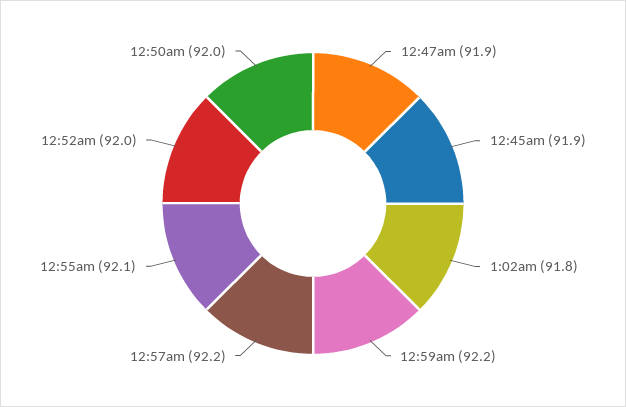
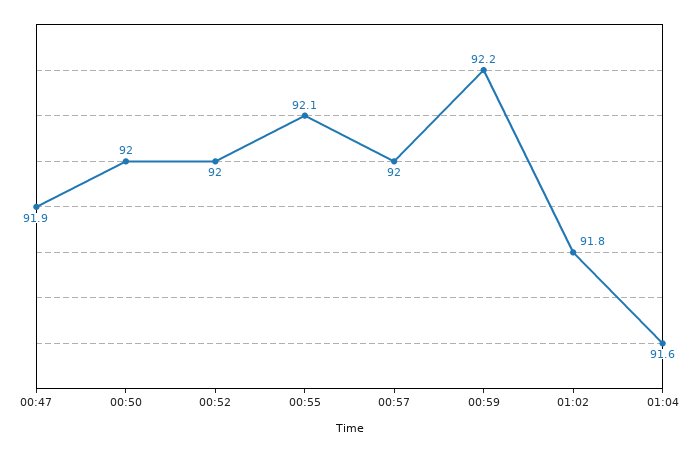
12:45am: 91.9 -> none
12:57am: 92.2 -> 92
01:04: none -> 91.6

